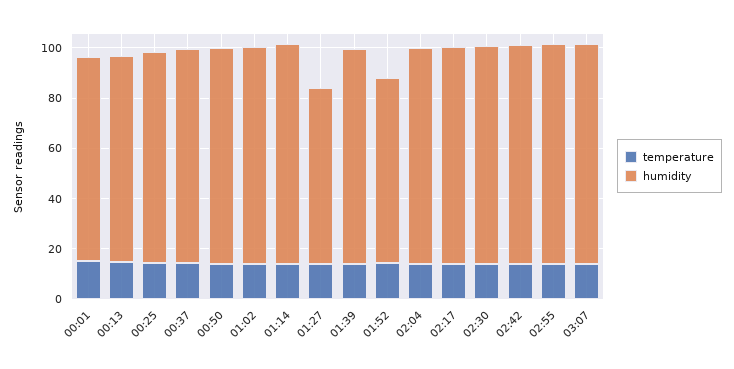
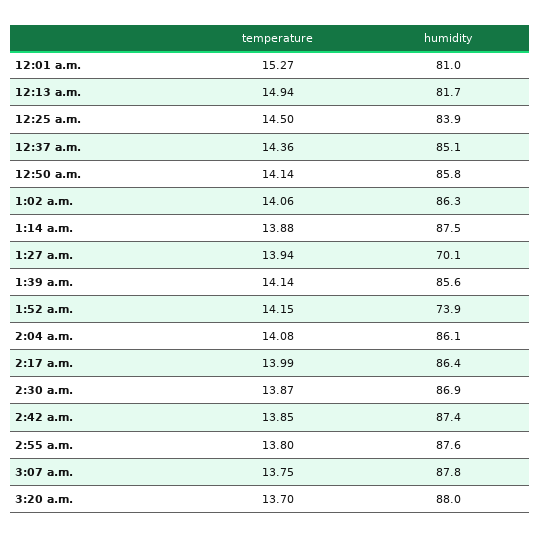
temperature, 3:20 a.m.: none -> 13.7
humidity, 3:20 a.m.: none -> 88

